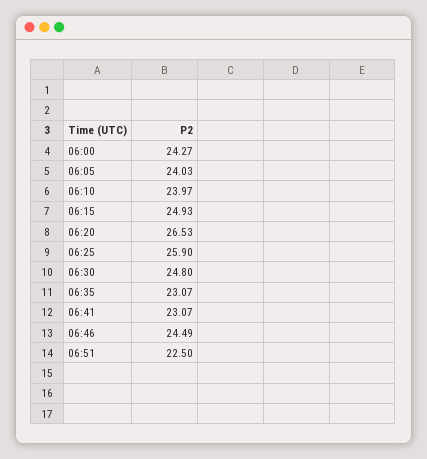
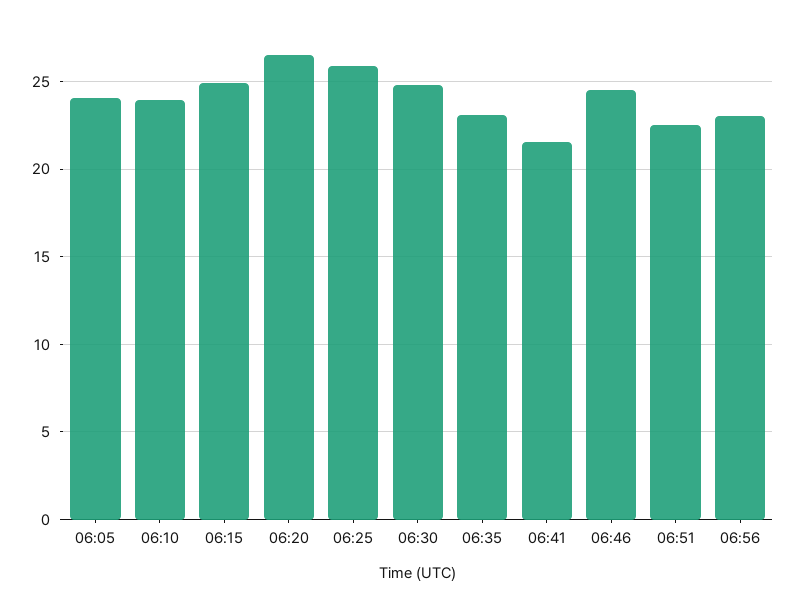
06:00: 24.27 -> none
06:41: 23.07 -> 21.5
06:56: none -> 23

